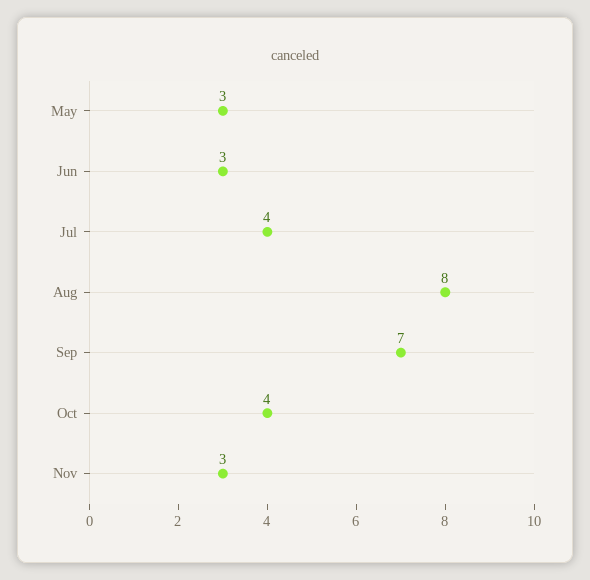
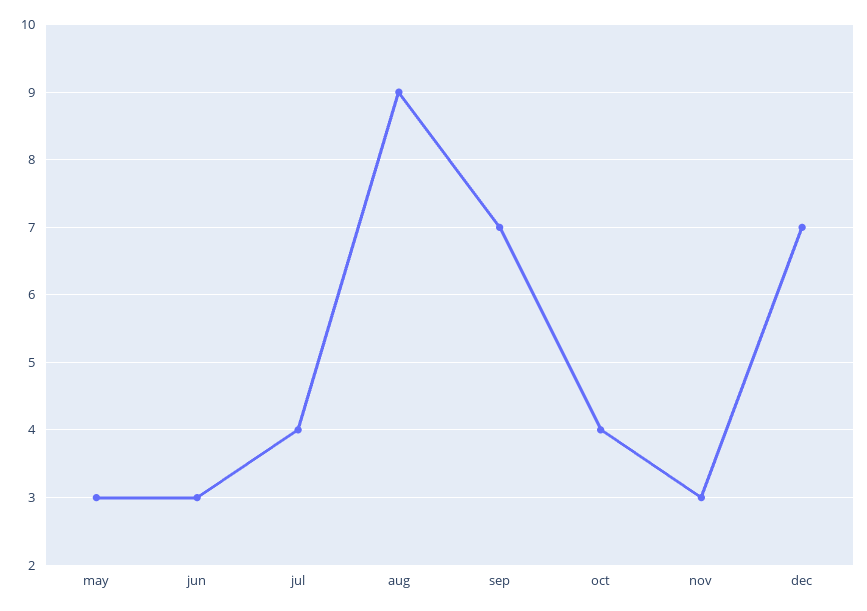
Aug: 8 -> 9
dec: none -> 7

